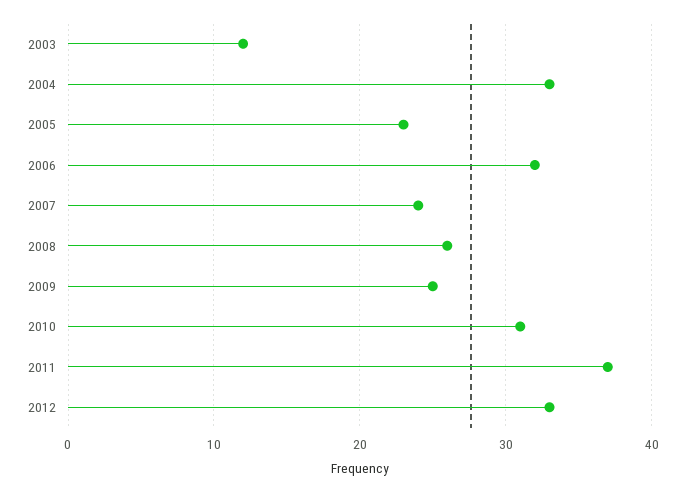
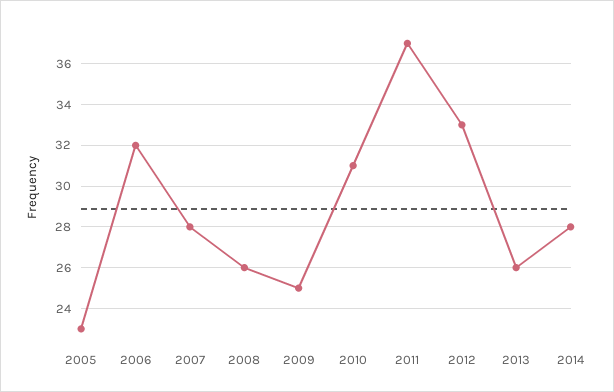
2003: 12 -> none
2004: 33 -> none
2007: 24 -> 28
2013: none -> 26
2014: none -> 28

